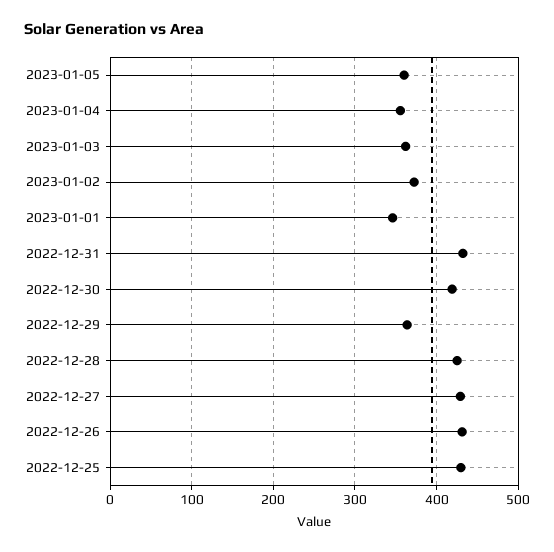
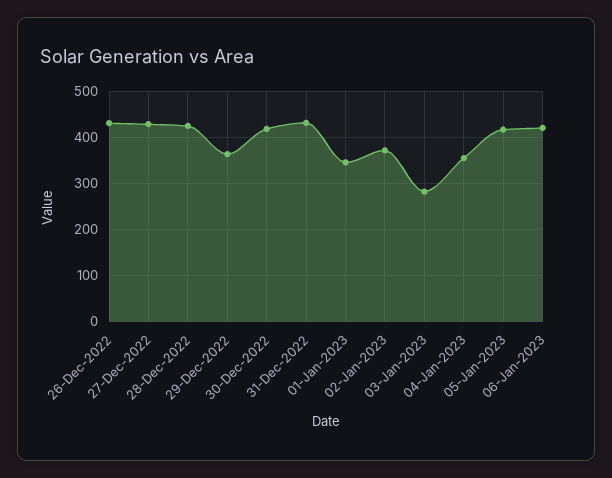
2023-01-05: 360 -> 420
2023-01-03: 360 -> 280
2022-12-25: 430 -> none
06-Jan-2023: none -> 420

